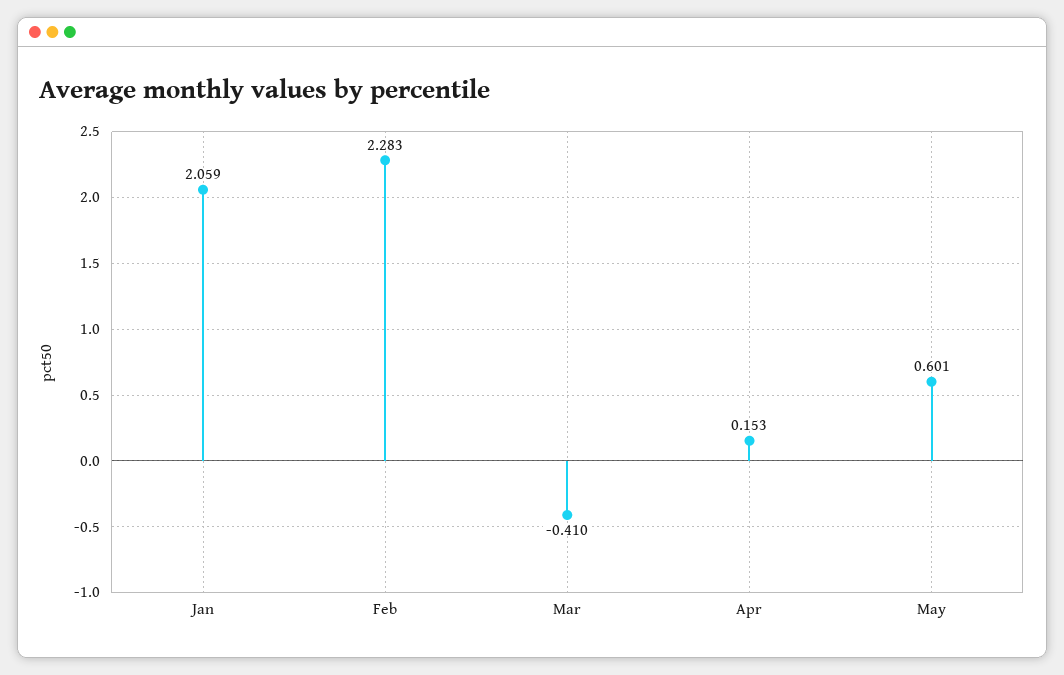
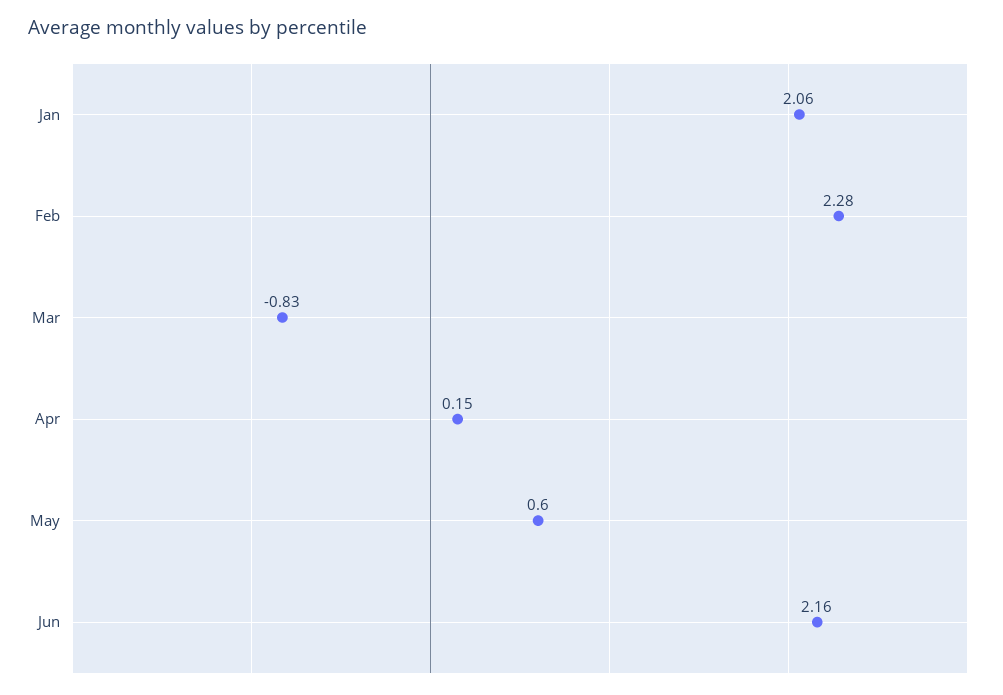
Mar: -0.41 -> -0.83
Jun: none -> 2.16

